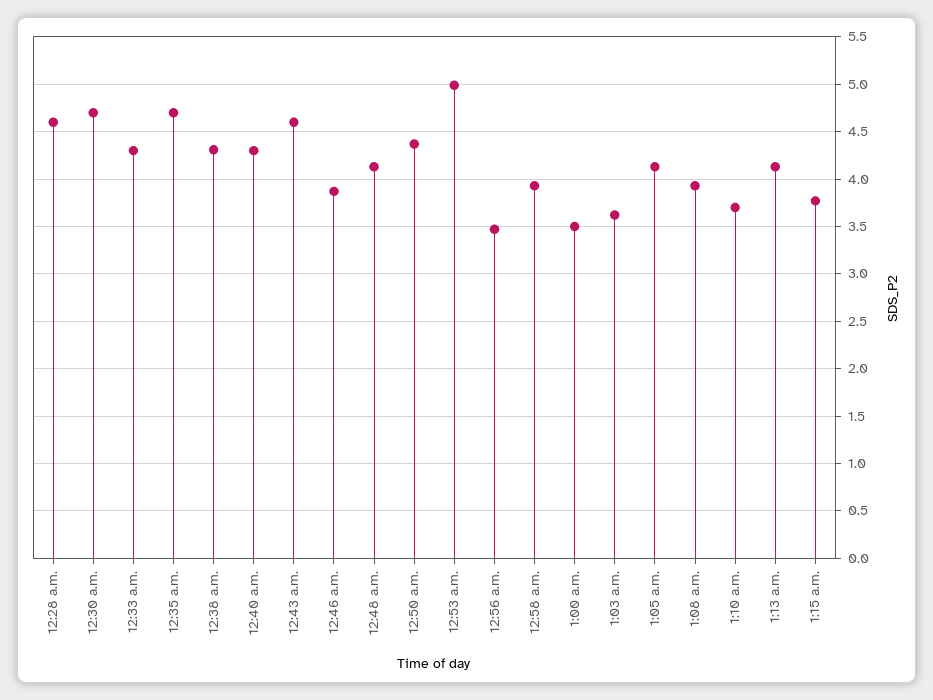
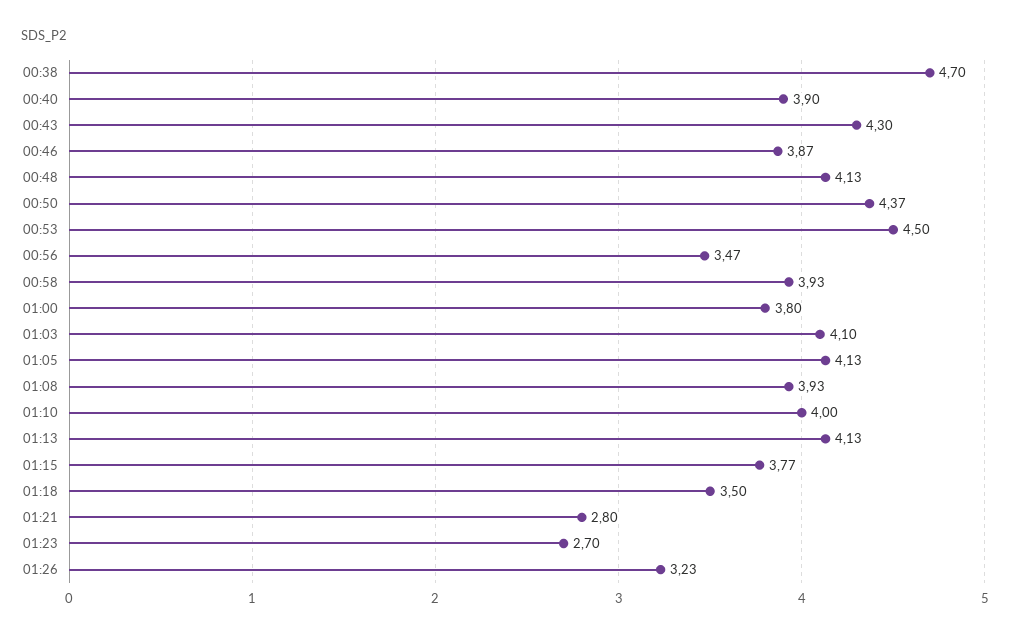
12:28 a.m.: 4.6 -> none
12:30 a.m.: 4.7 -> none
12:33 a.m.: 4.3 -> none
12:35 a.m.: 4.7 -> none
12:38 a.m.: 4.3 -> 4.7
12:40 a.m.: 4.3 -> 3.9
12:43 a.m.: 4.6 -> 4.3
12:53 a.m.: 5 -> 4.5
1:00 a.m.: 3.5 -> 3.8
1:03 a.m.: 3.6 -> 4.1
1:10 a.m.: 3.7 -> 4
01:18: none -> 3.5
01:21: none -> 2.8
01:23: none -> 2.7
01:26: none -> 3.23

